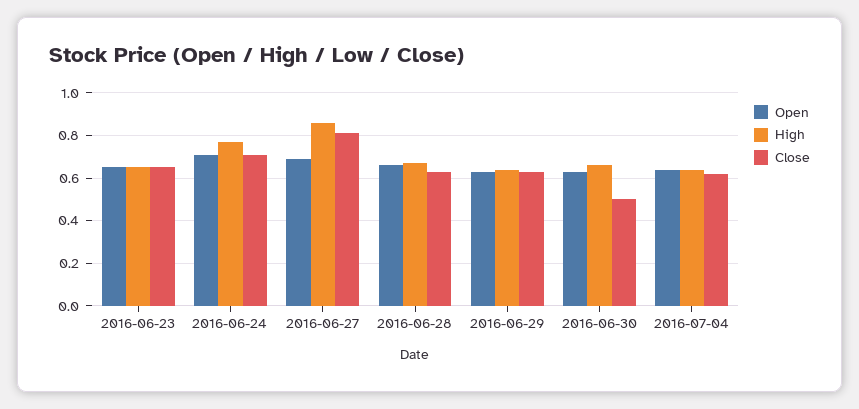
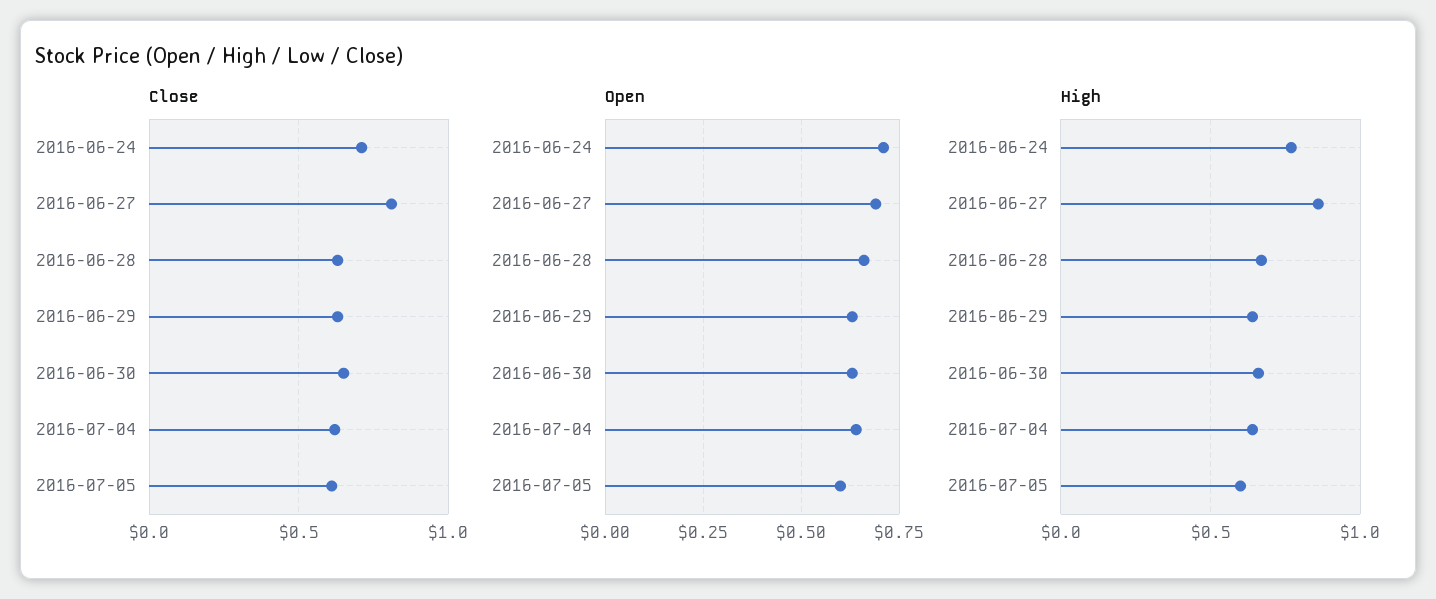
Open, 2016-06-23: 0.65 -> none
High, 2016-06-23: 0.65 -> none
Close, 2016-06-23: 0.65 -> none
Close, 2016-06-30: 0.5 -> 0.65
Close, 2016-07-05: none -> 0.6
Open, 2016-07-05: none -> 0.6
High, 2016-07-05: none -> 0.6

